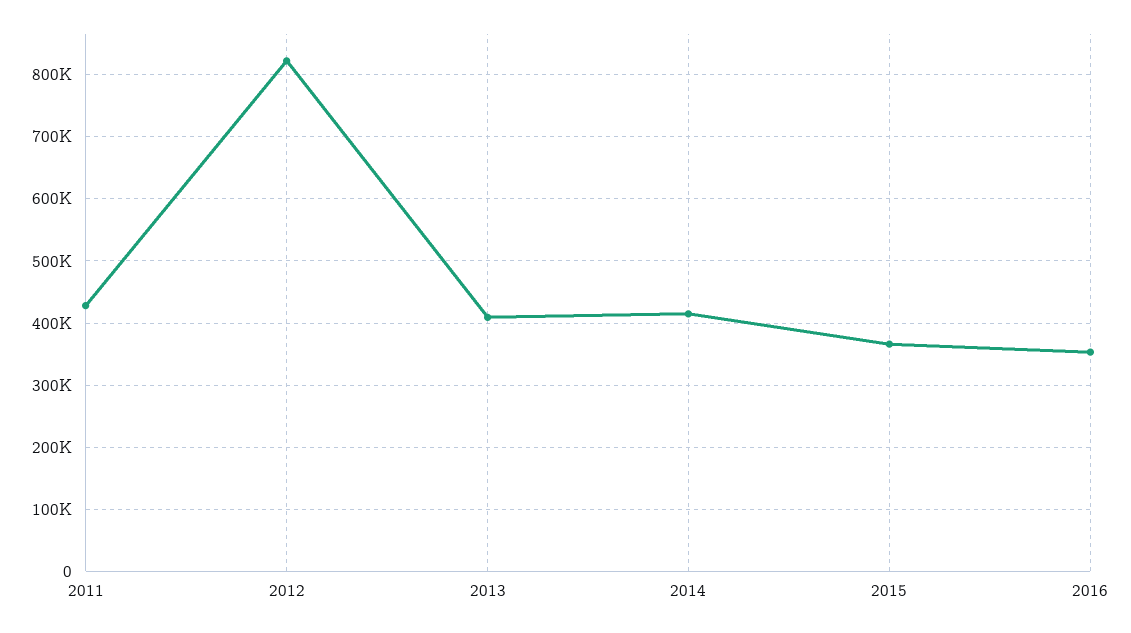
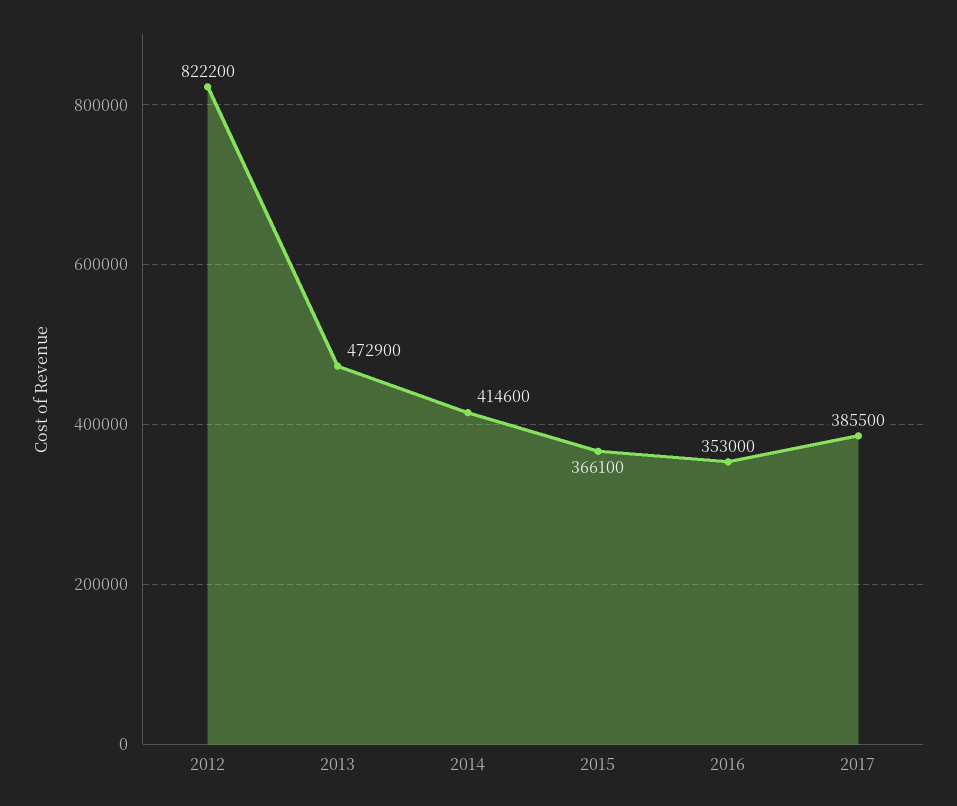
2011: 430000 -> none
2013: 410000 -> 472900
2017: none -> 385500

